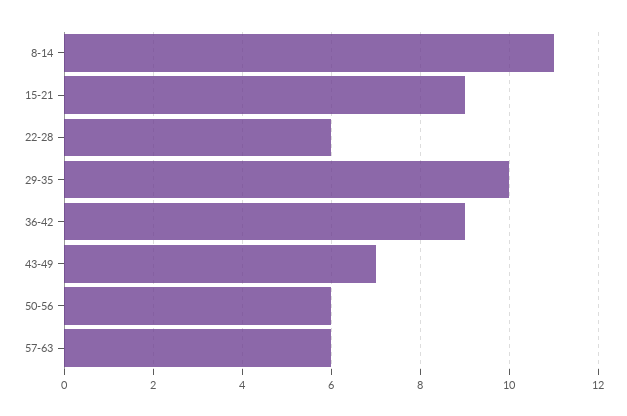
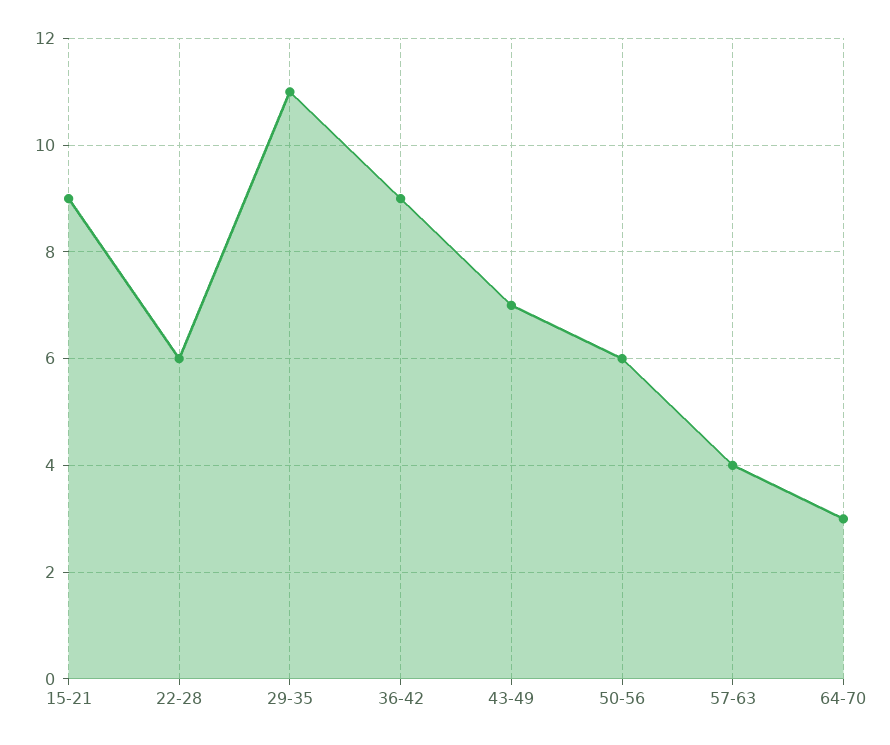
8-14: 11 -> none
29-35: 10 -> 11
57-63: 6 -> 4
64-70: none -> 3

